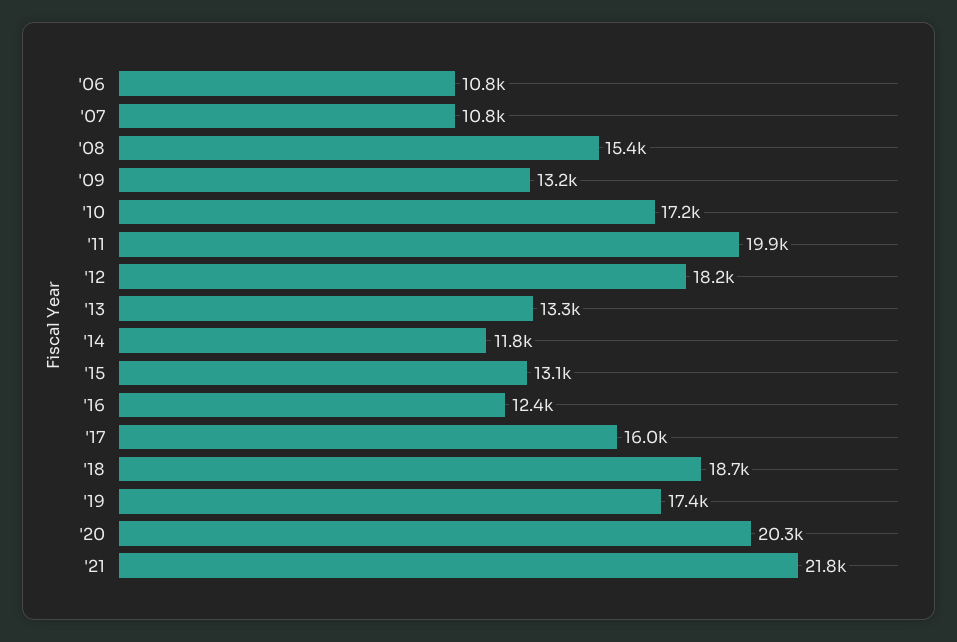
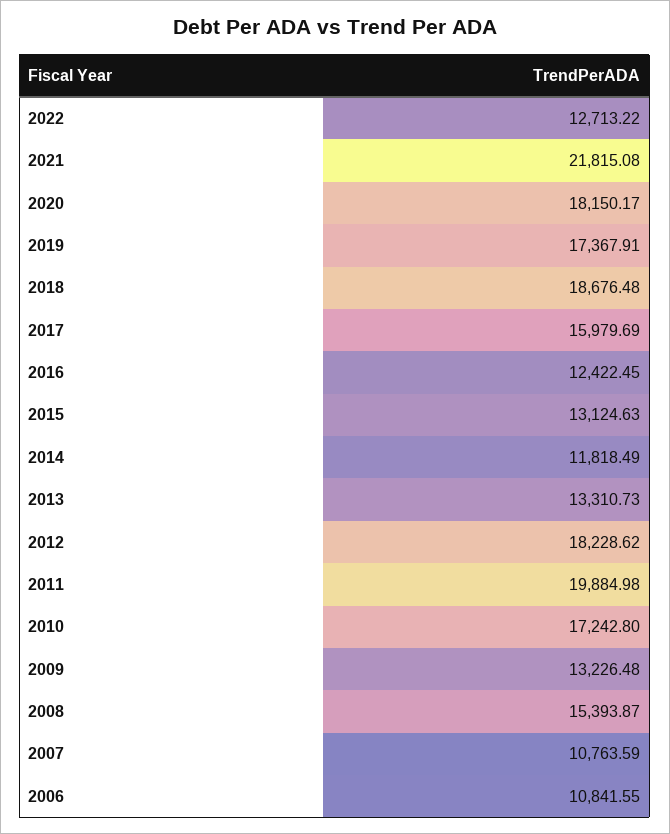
'20: 20300 -> 18150.17
2022: none -> 12713.22

